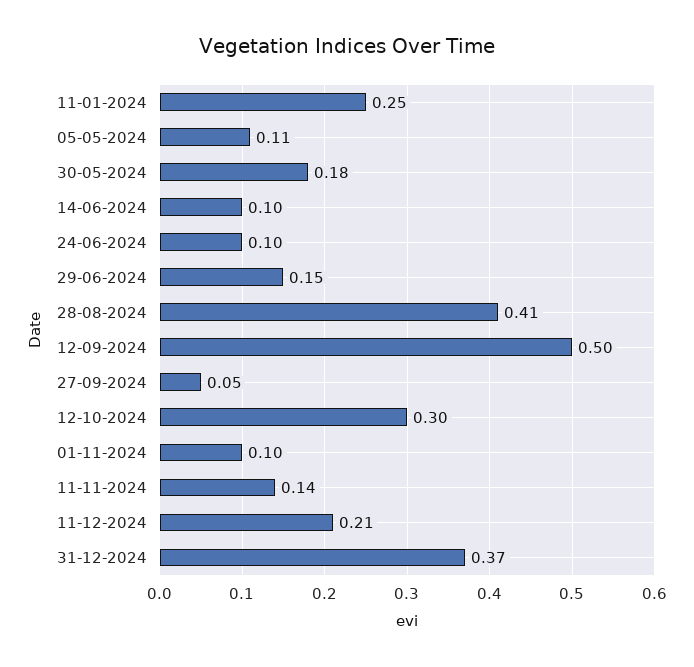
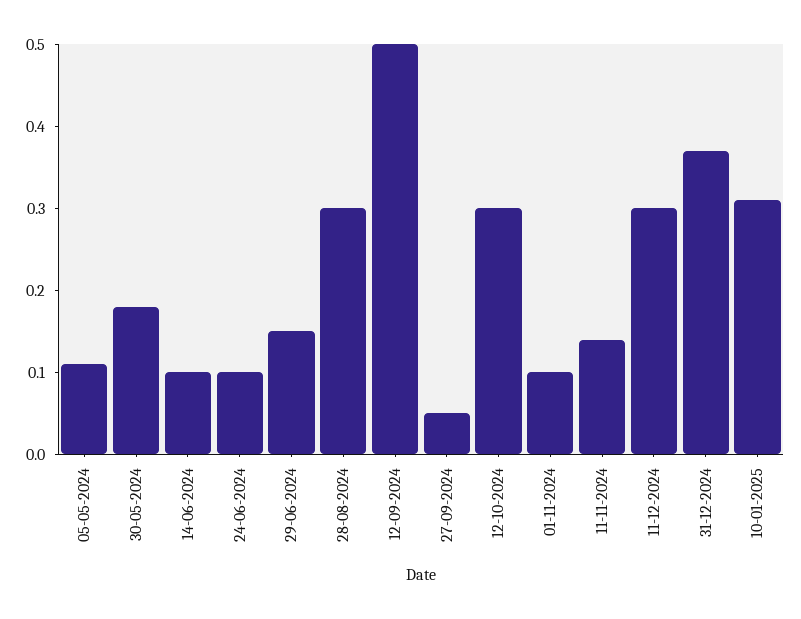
11-01-2024: 0.25 -> none
28-08-2024: 0.41 -> 0.3
11-12-2024: 0.21 -> 0.3
10-01-2025: none -> 0.31

